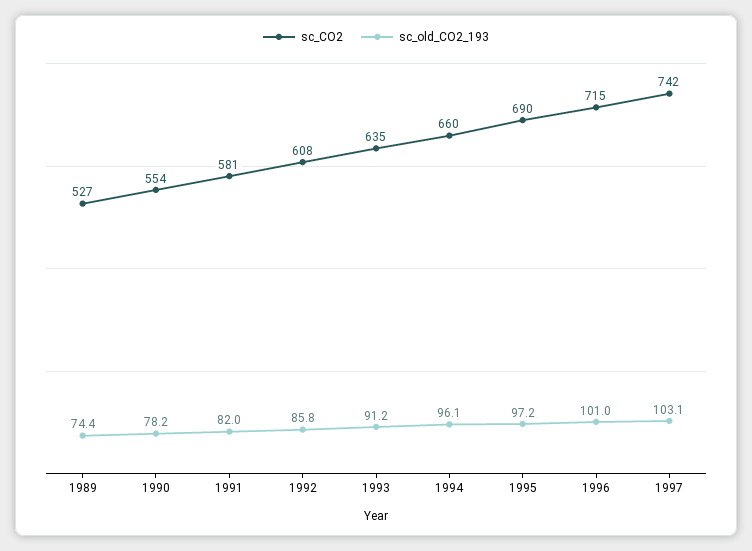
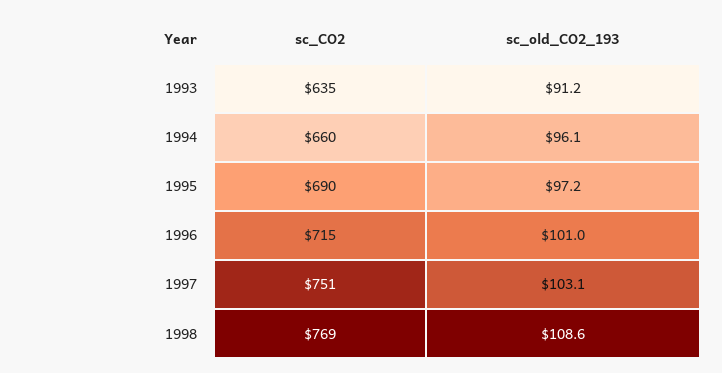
sc_CO2, 1989: 527 -> none
sc_old_CO2_193, 1989: 74.4 -> none
sc_CO2, 1990: 554 -> none
sc_old_CO2_193, 1990: 78.2 -> none
sc_CO2, 1991: 581 -> none
sc_old_CO2_193, 1991: 82 -> none
sc_CO2, 1992: 608 -> none
sc_old_CO2_193, 1992: 85.8 -> none
sc_CO2, 1997: 742 -> 751
sc_CO2, 1998: none -> 769
sc_old_CO2_193, 1998: none -> 108.6

